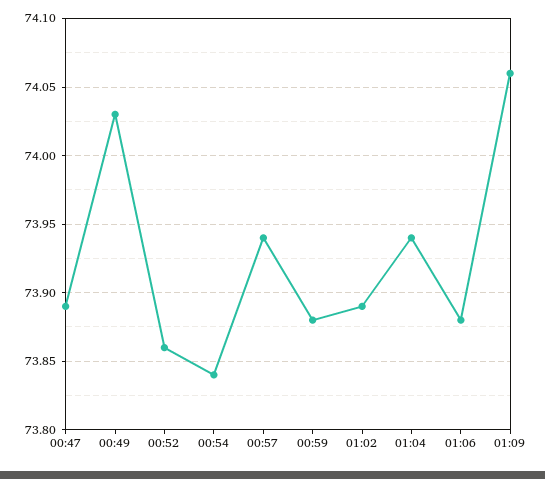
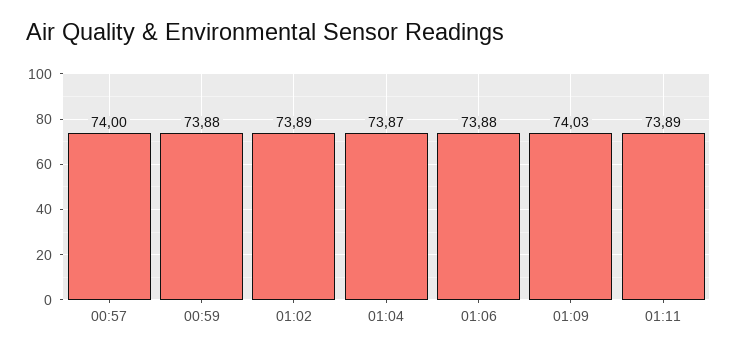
00:47: 73.89 -> none
00:49: 74.03 -> none
00:52: 73.86 -> none
00:54: 73.84 -> none
00:57: 73.94 -> 74
01:04: 73.94 -> 73.87
01:09: 74.06 -> 74.03
01:11: none -> 73.89

